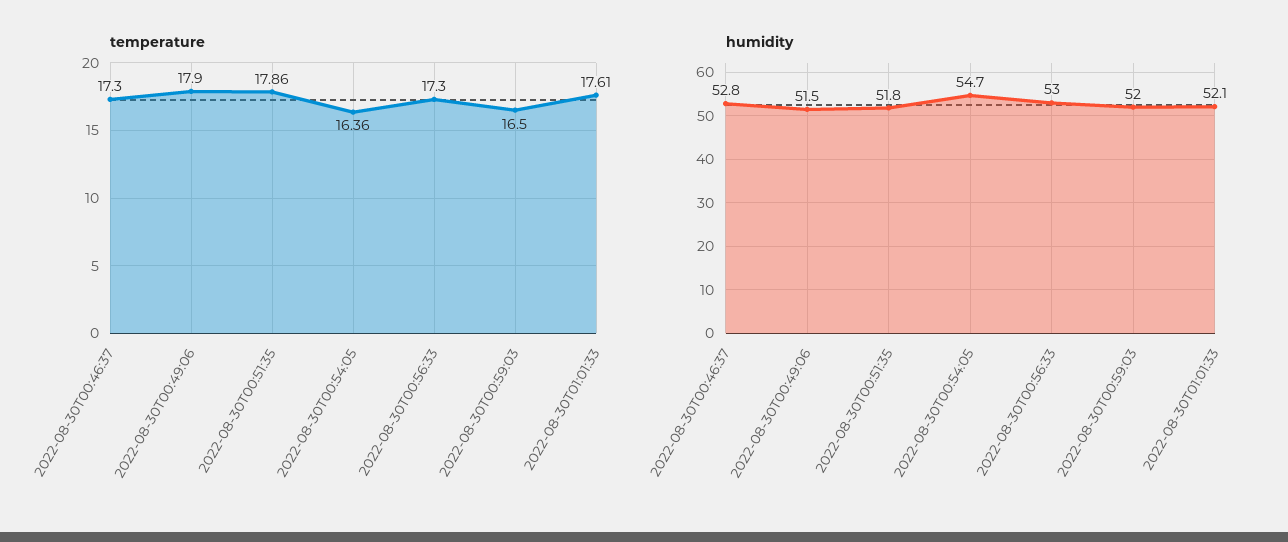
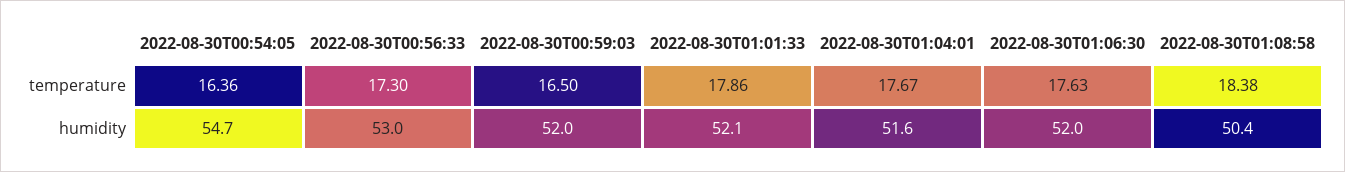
temperature, 2022-08-30T00:46:37: 17.3 -> none
temperature, 2022-08-30T00:49:06: 17.9 -> none
temperature, 2022-08-30T00:51:35: 17.86 -> none
temperature, 2022-08-30T01:01:33: 17.61 -> 17.86
humidity, 2022-08-30T00:46:37: 52.8 -> none
humidity, 2022-08-30T00:49:06: 51.5 -> none
humidity, 2022-08-30T00:51:35: 51.8 -> none
temperature, 2022-08-30T01:04:01: none -> 17.67
temperature, 2022-08-30T01:06:30: none -> 17.63
temperature, 2022-08-30T01:08:58: none -> 18.38
humidity, 2022-08-30T01:04:01: none -> 51.6
humidity, 2022-08-30T01:06:30: none -> 52
humidity, 2022-08-30T01:08:58: none -> 50.4

